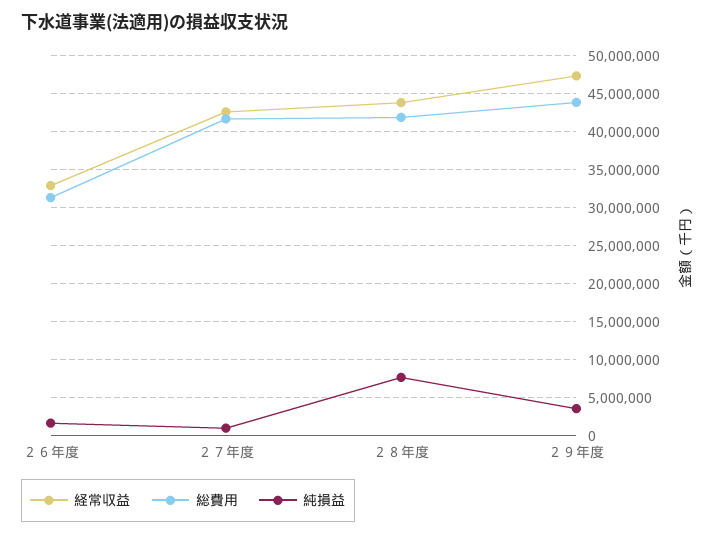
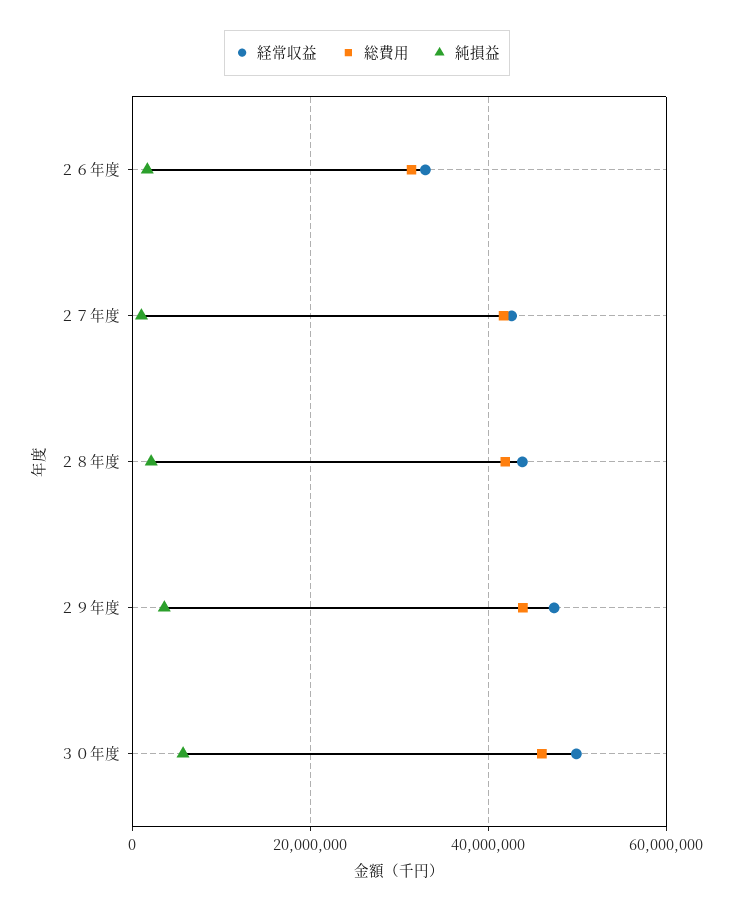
純損益, ２８年度: 8000000 -> 2000000
経常収益, ３０年度: none -> 50000000
総費用, ３０年度: none -> 46000000
純損益, ３０年度: none -> 6000000

